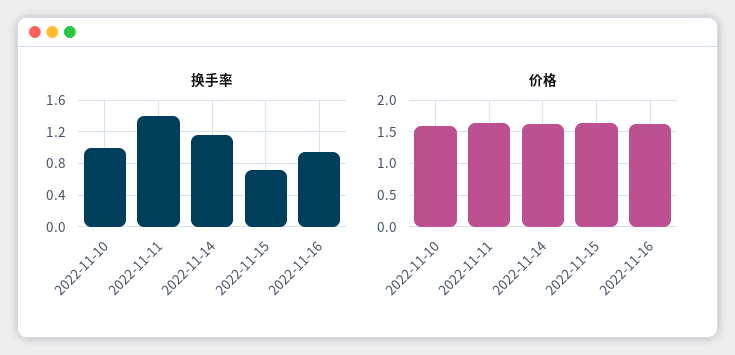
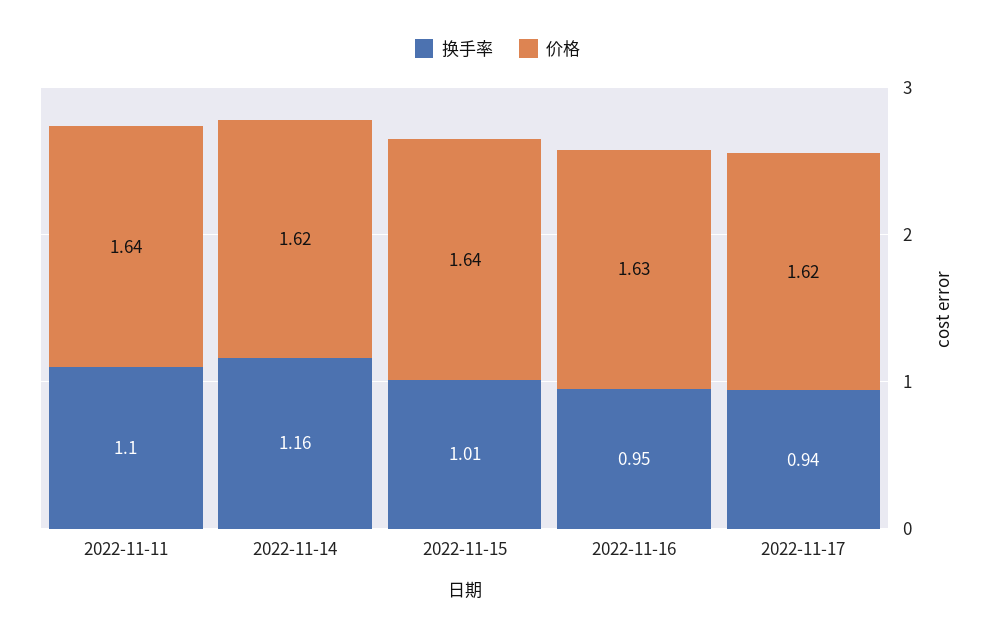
换手率, 2022-11-10: 1 -> none
换手率, 2022-11-11: 1.4 -> 1.1
换手率, 2022-11-15: 0.7 -> 1.01
价格, 2022-11-10: 1.6 -> none
换手率, 2022-11-17: none -> 0.94
价格, 2022-11-17: none -> 1.62

